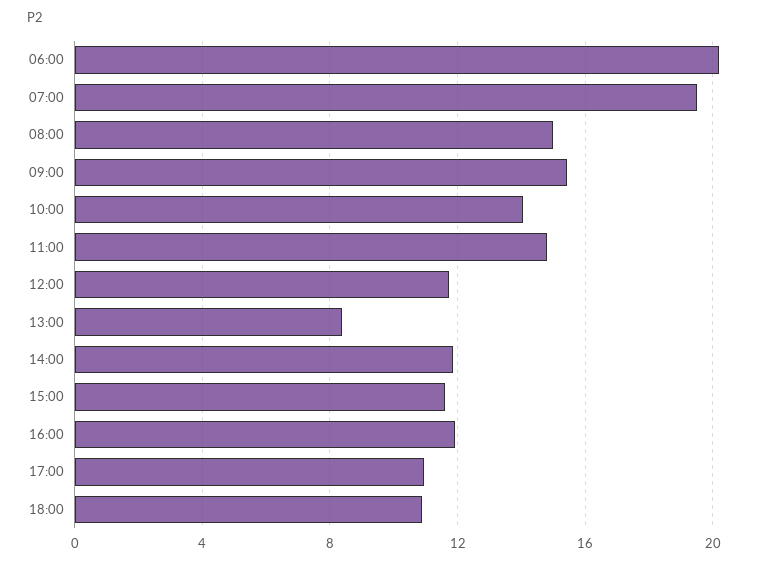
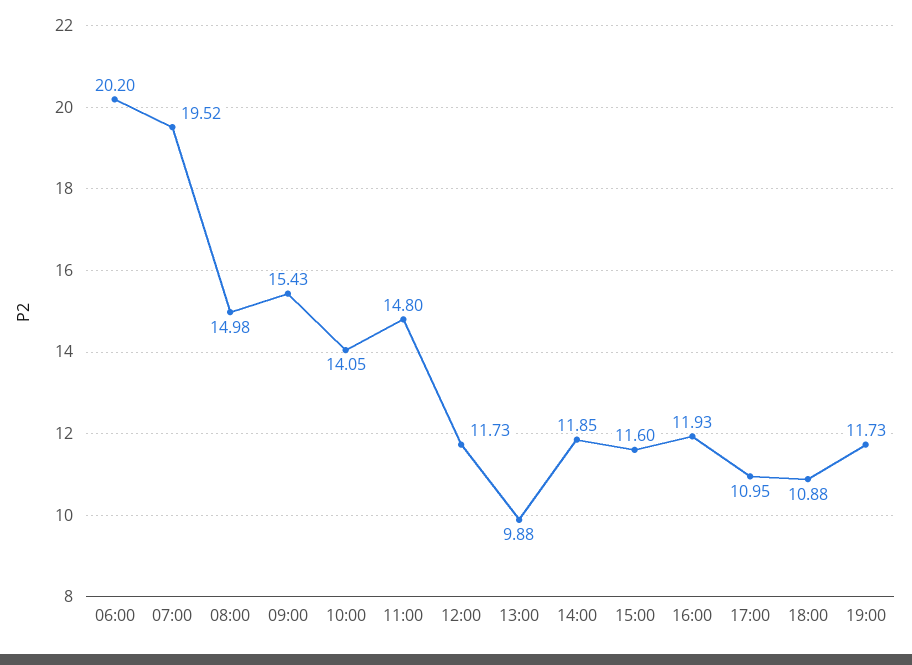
13:00: 8.5 -> 9.88
19:00: none -> 11.73

